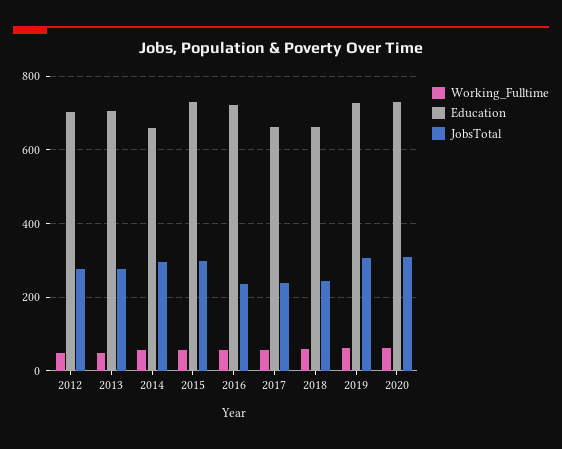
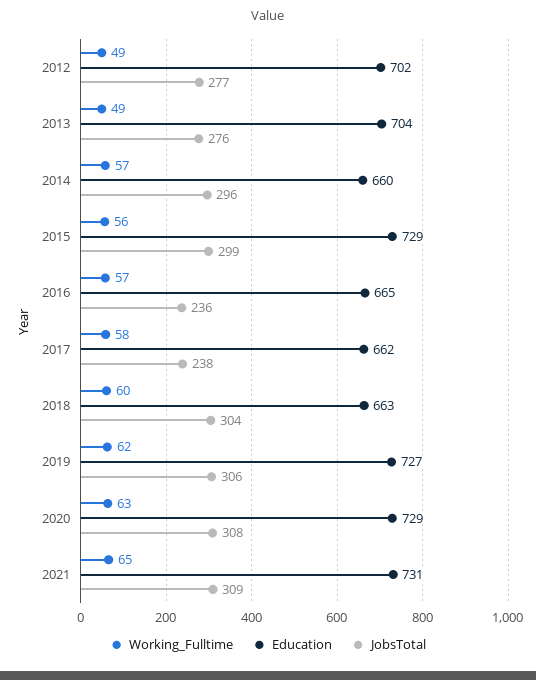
Education, 2016: 720 -> 665
JobsTotal, 2018: 240 -> 304
Working_Fulltime, 2021: none -> 65
Education, 2021: none -> 731
JobsTotal, 2021: none -> 309

